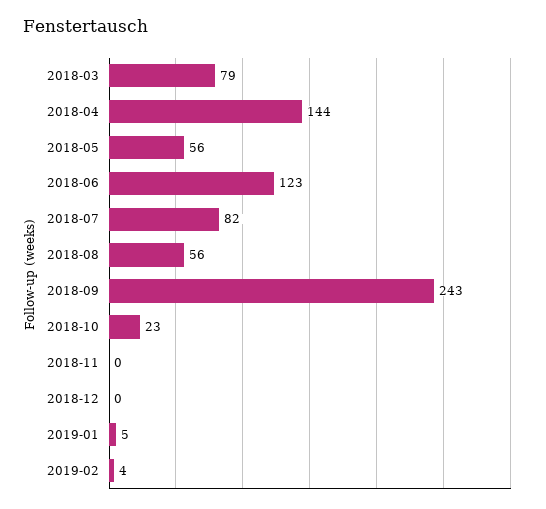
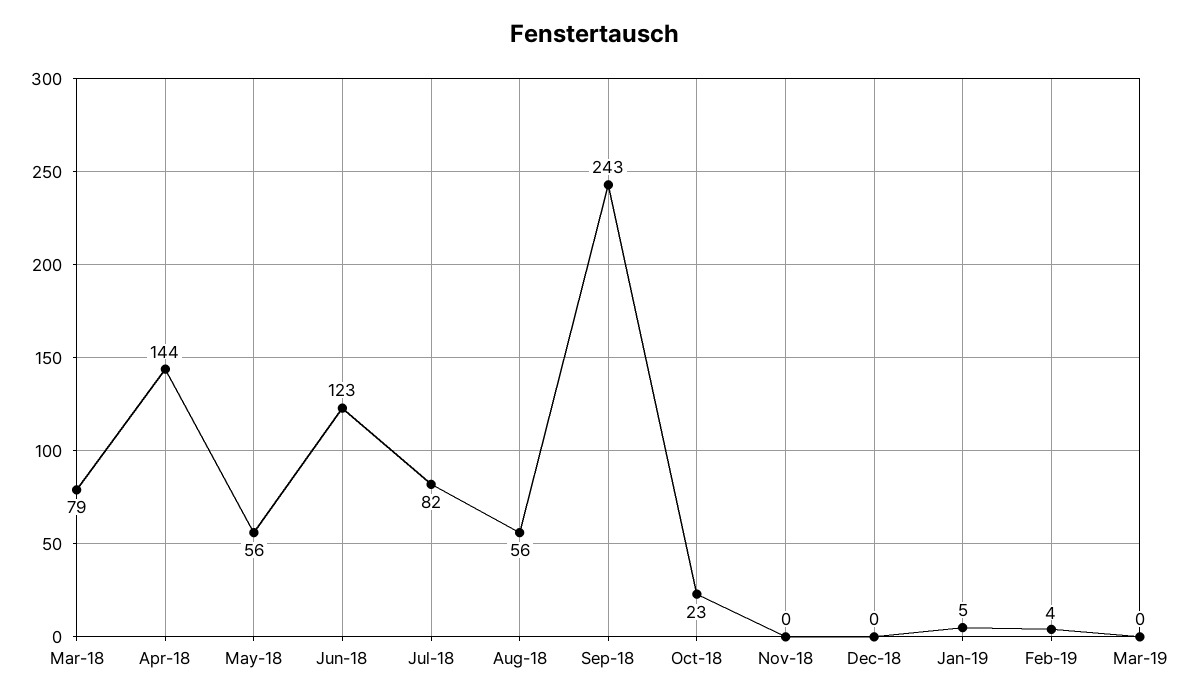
Mar-19: none -> 0

